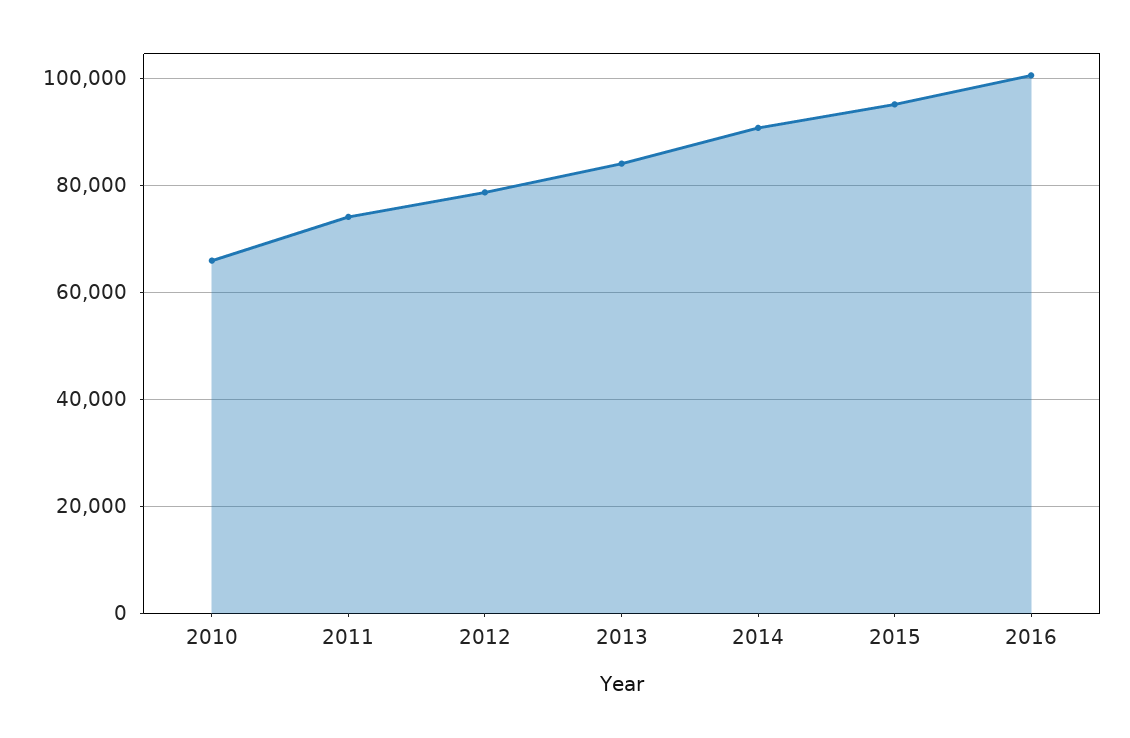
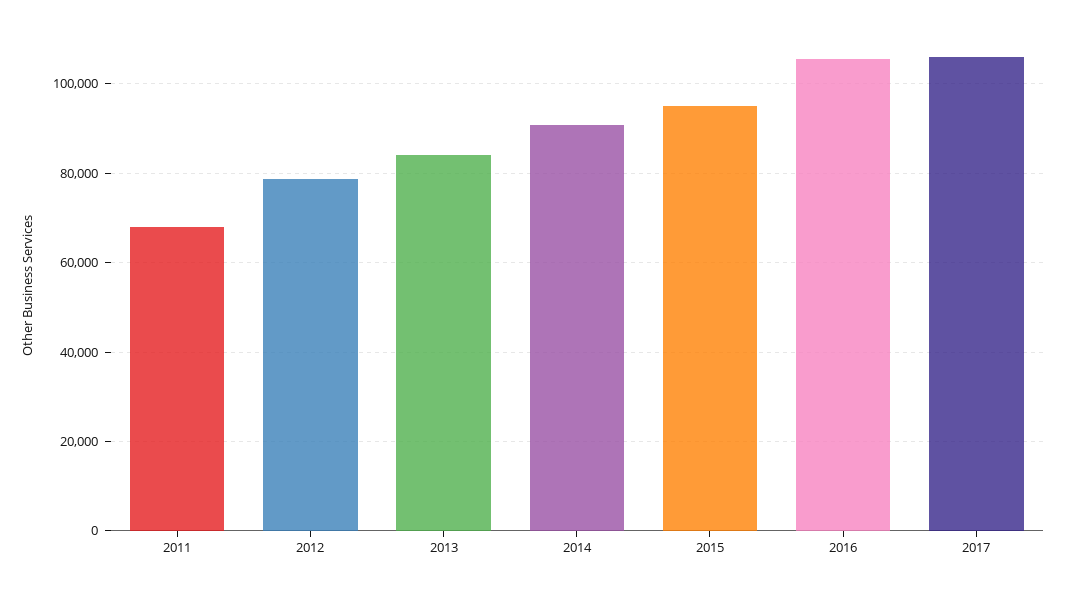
2010: 66000 -> none
2011: 74000 -> 68000
2016: 100000 -> 106000
2017: none -> 106000

